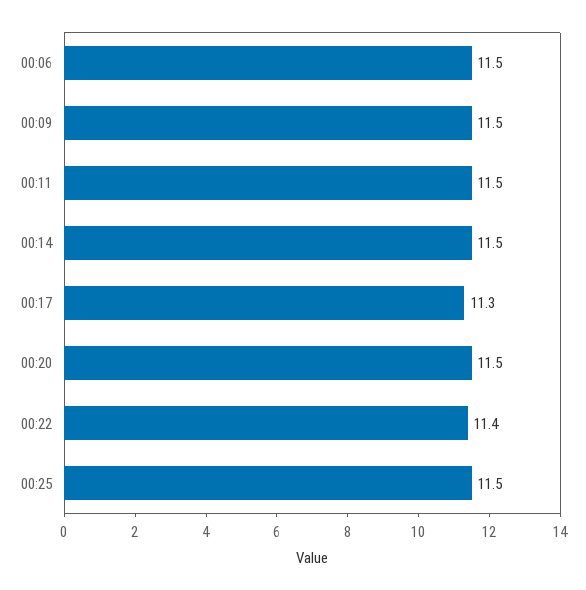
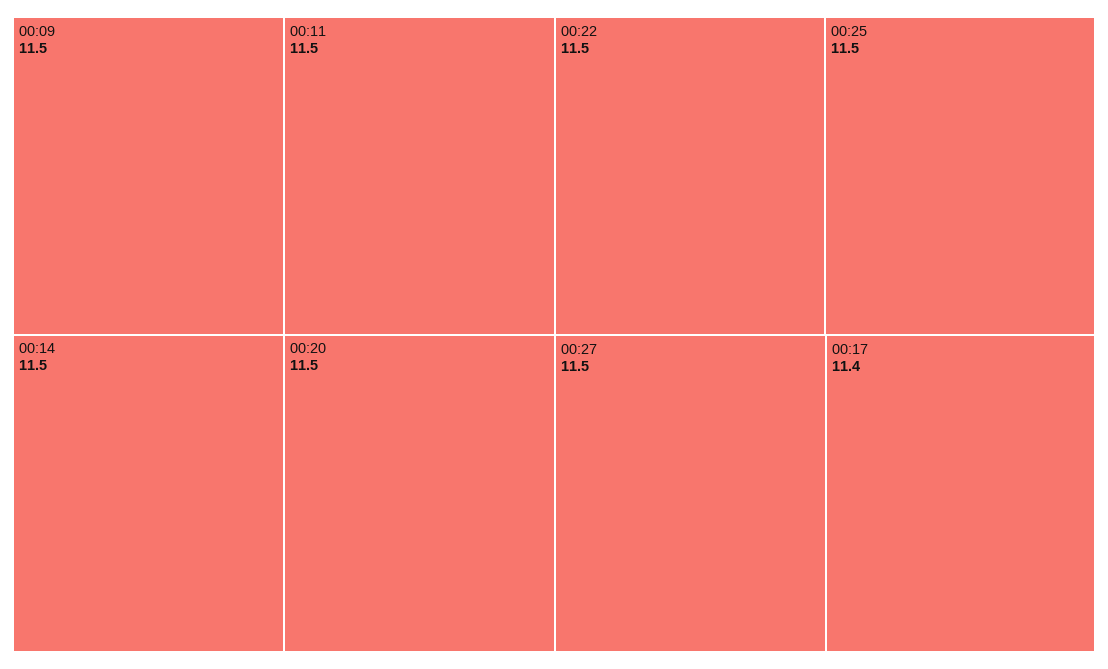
00:06: 11.5 -> none
00:17: 11.3 -> 11.4
00:22: 11.4 -> 11.5
00:27: none -> 11.5

